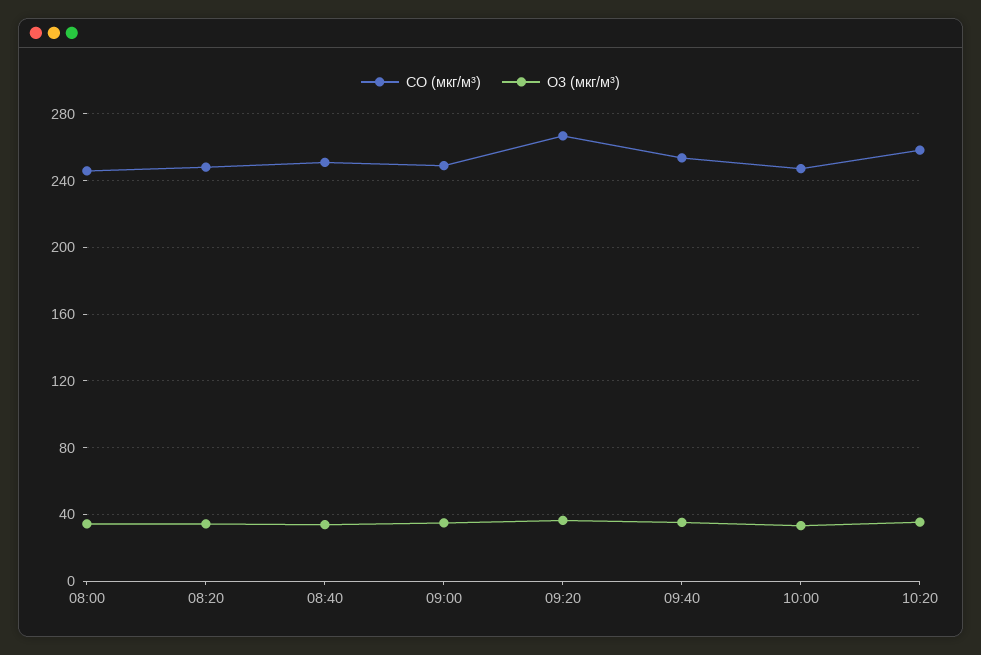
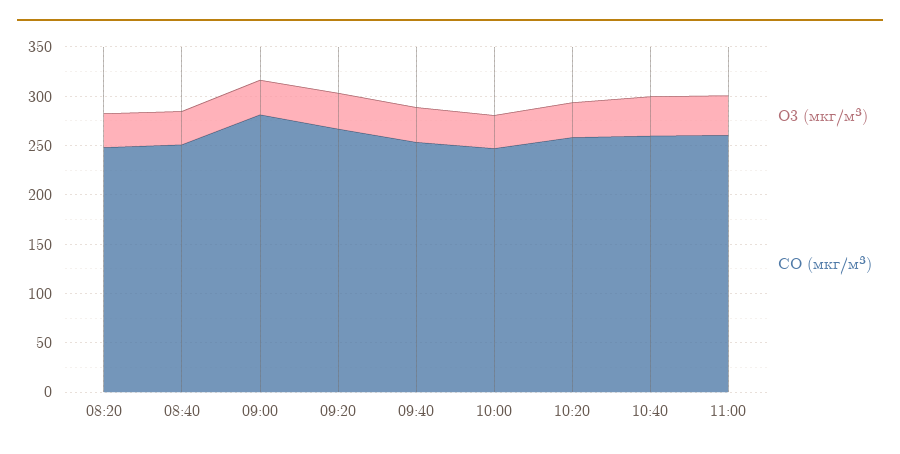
CO (мкг/м³), 08:00: 245 -> none
O3 (мкг/м³), 08:00: 35 -> none
CO (мкг/м³), 09:00: 250 -> 280
O3 (мкг/м³), 10:40: none -> 40
CO (мкг/м³), 10:40: none -> 260
O3 (мкг/м³), 11:00: none -> 40
CO (мкг/м³), 11:00: none -> 260

